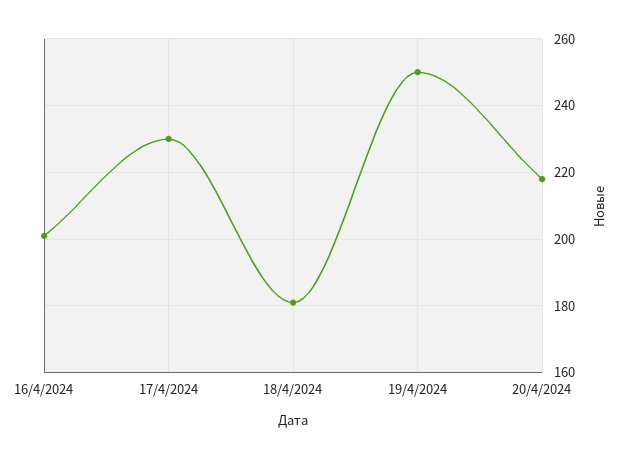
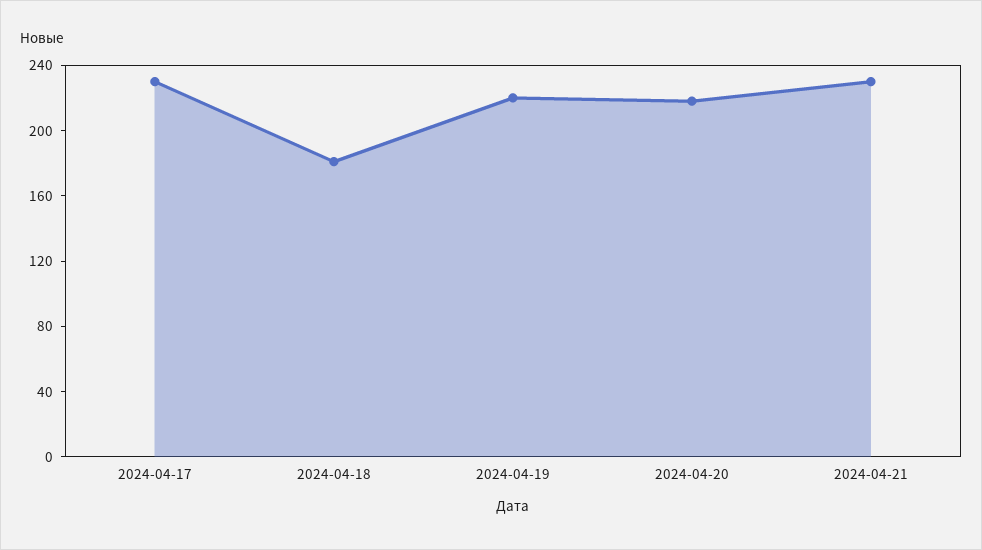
16/4/2024: 200 -> none
19/4/2024: 250 -> 220
2024-04-21: none -> 230

